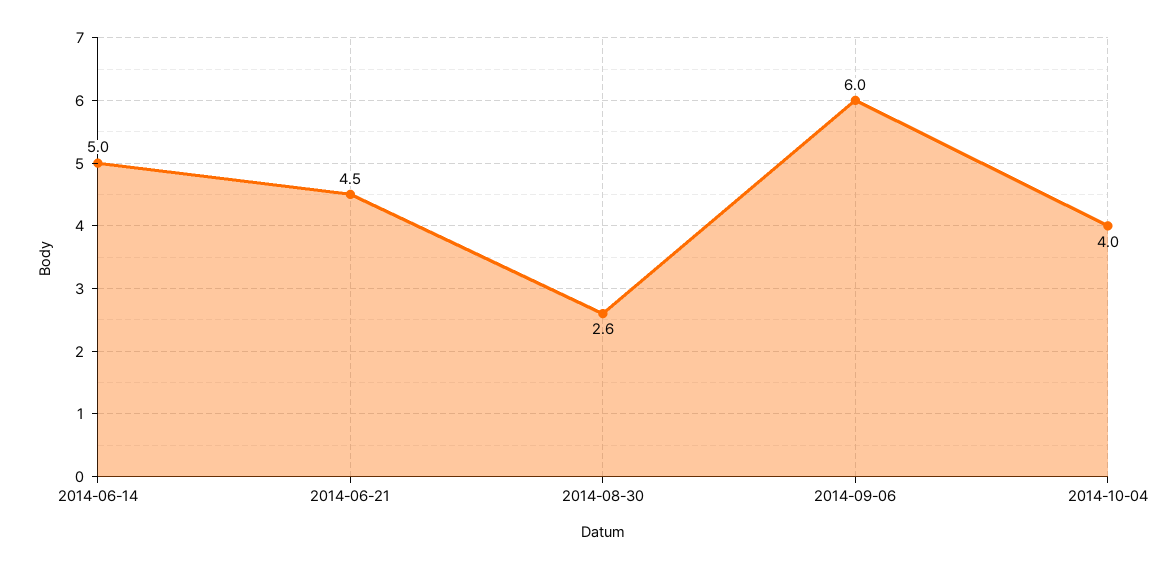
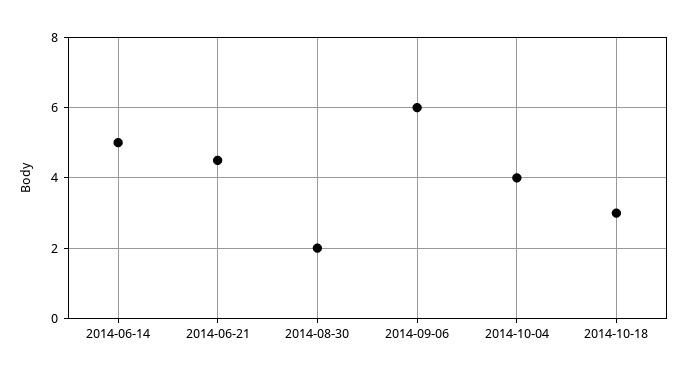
2014-08-30: 2.6 -> 2
2014-10-18: none -> 3

